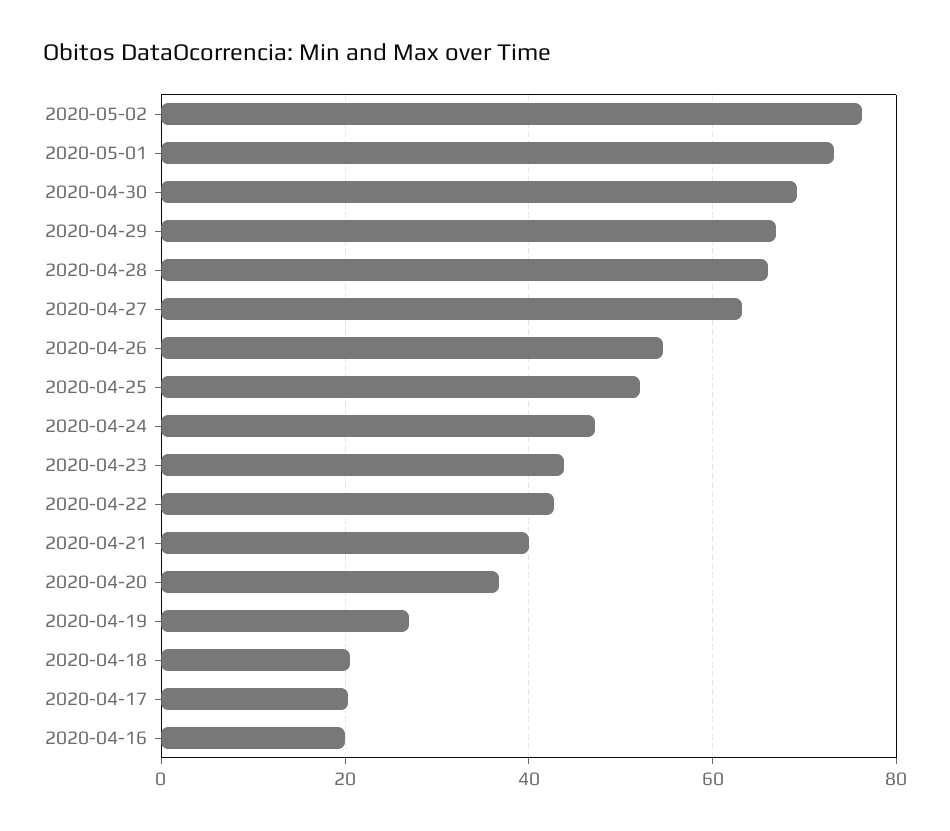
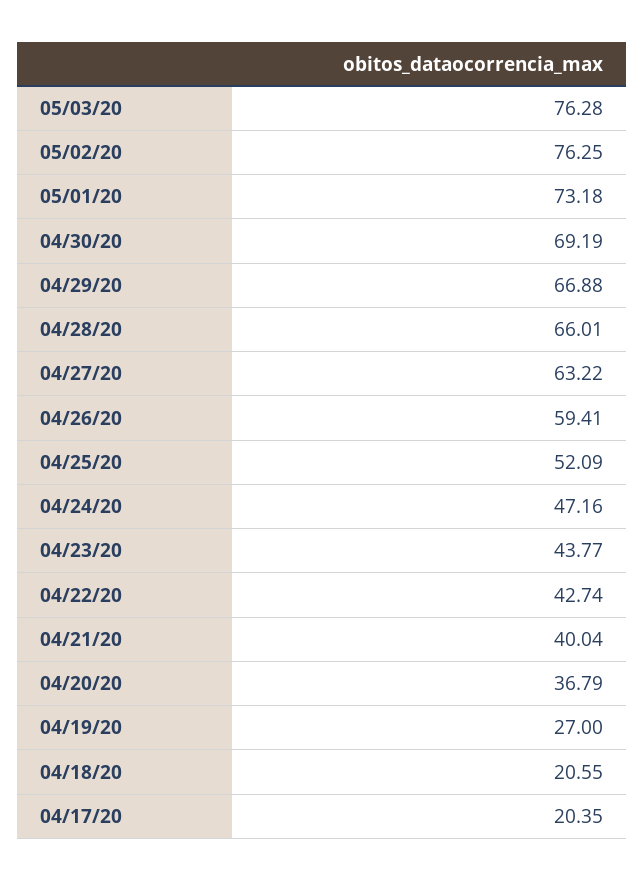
2020-04-26: 54 -> 59.41
2020-04-16: 20 -> none
05/03/20: none -> 76.28

